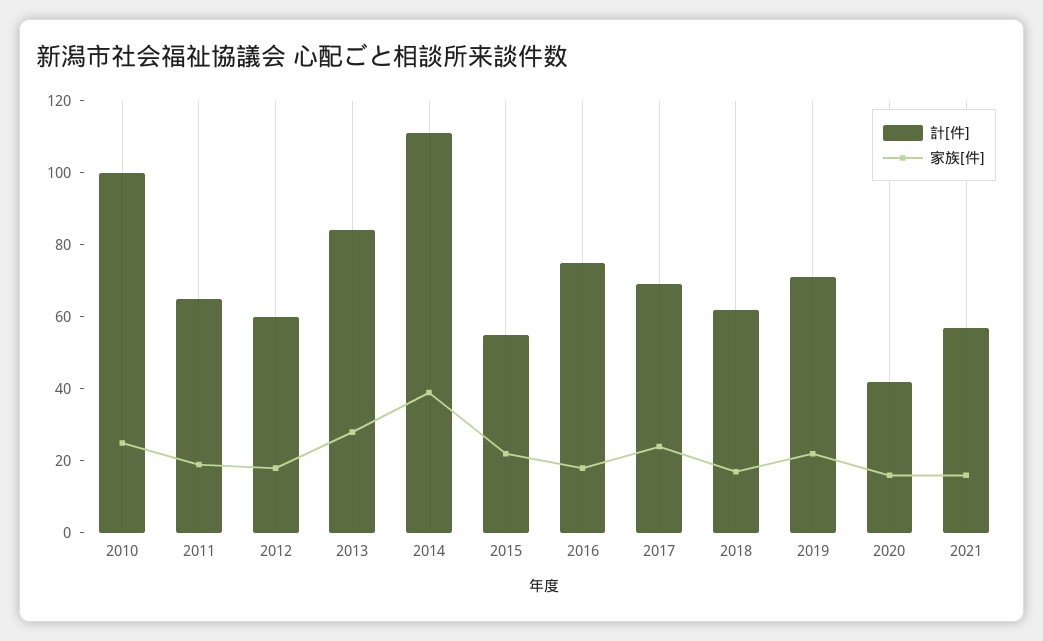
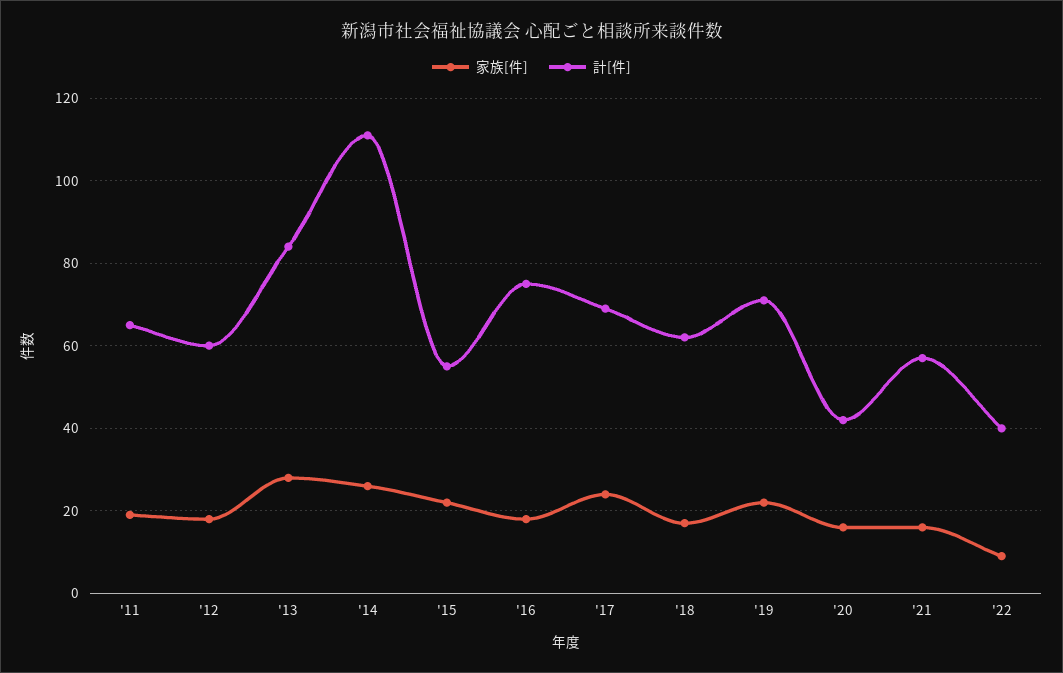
計[件], 2010: 100 -> none
家族[件], 2010: 25 -> none
家族[件], 2014: 40 -> 25
家族[件], '22: none -> 10
計[件], '22: none -> 40

